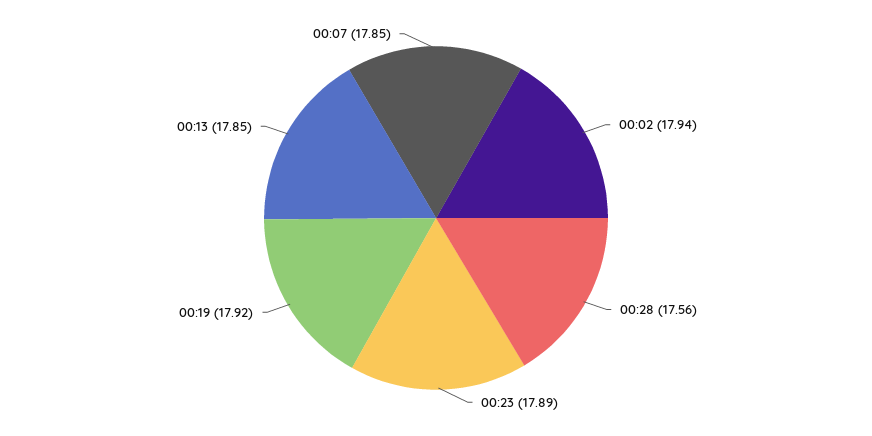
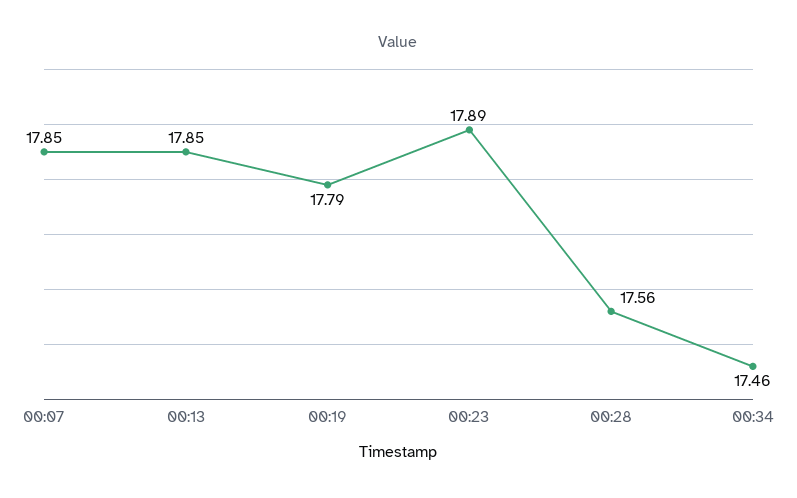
00:02: 17.94 -> none
00:19: 17.92 -> 17.79
00:34: none -> 17.46

